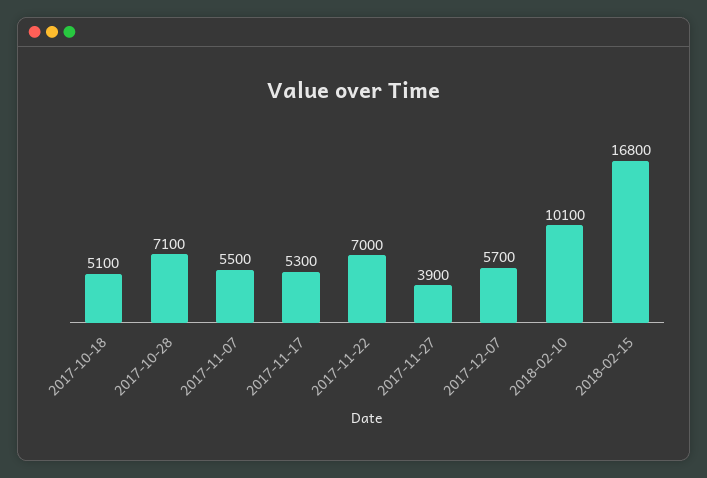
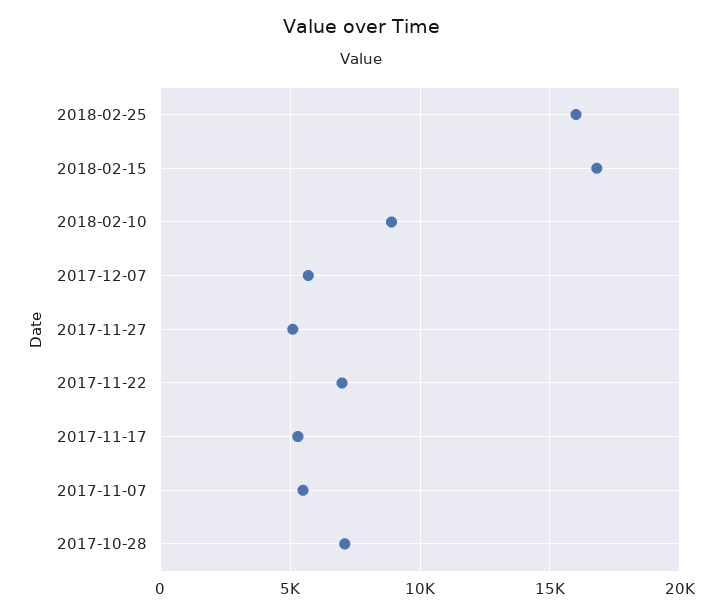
2017-10-18: 5100 -> none
2017-11-27: 3900 -> 5000
2018-02-10: 10100 -> 9000
2018-02-25: none -> 16000

